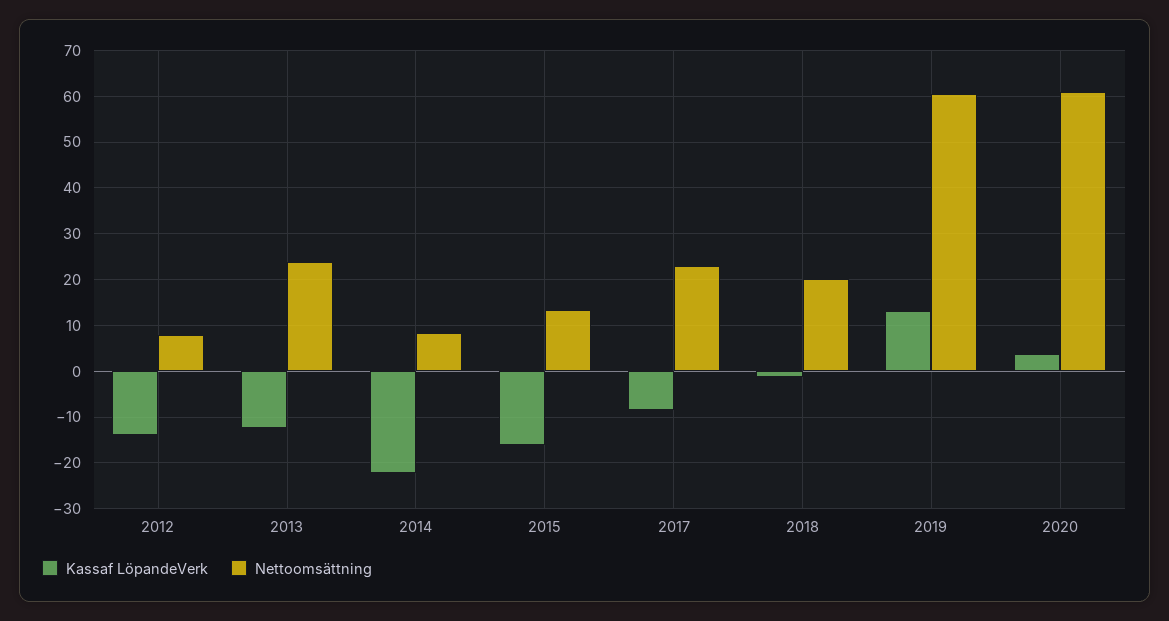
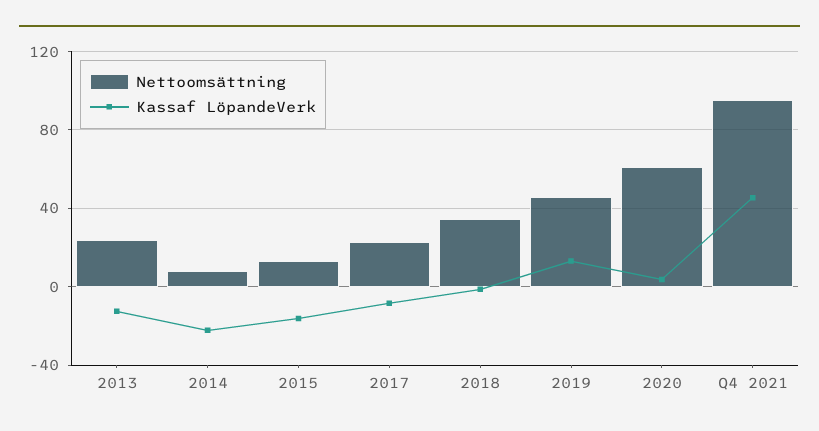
Kassaf LöpandeVerk, 2012: -14 -> none
Nettoomsättning, 2012: 8 -> none
Nettoomsättning, 2018: 20 -> 35
Nettoomsättning, 2019: 60 -> 45
Nettoomsättning, Q4 2021: none -> 95
Kassaf LöpandeVerk, Q4 2021: none -> 45

